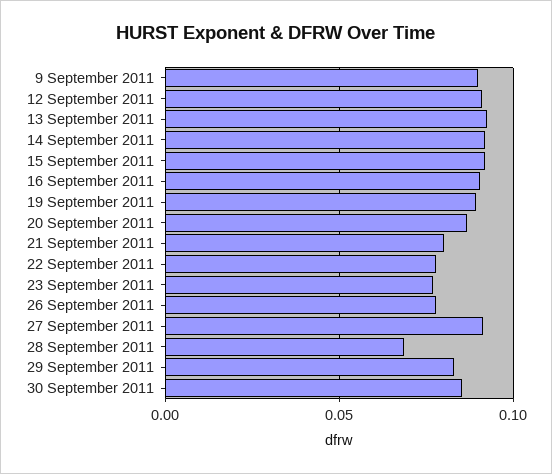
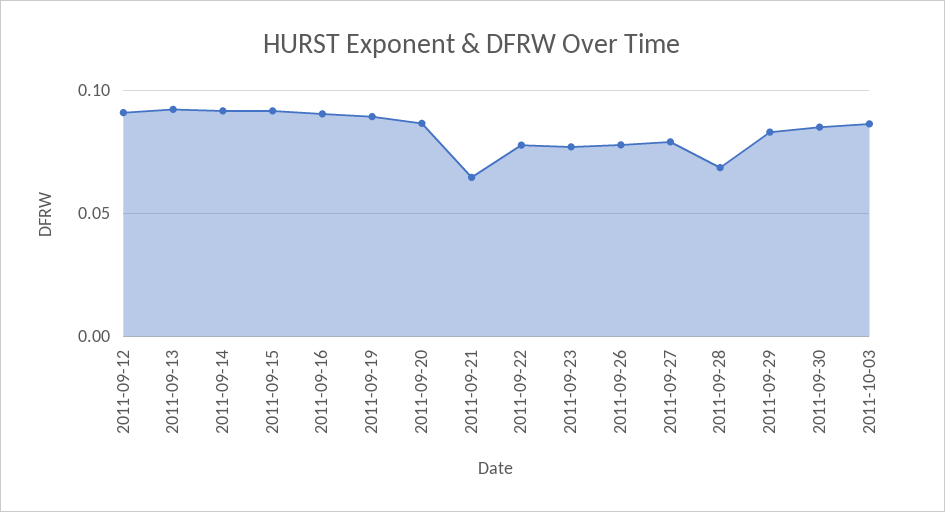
9 September 2011: 0.09 -> none
21 September 2011: 0.08 -> 0.065
27 September 2011: 0.09 -> 0.08
2011-10-03: none -> 0.085

